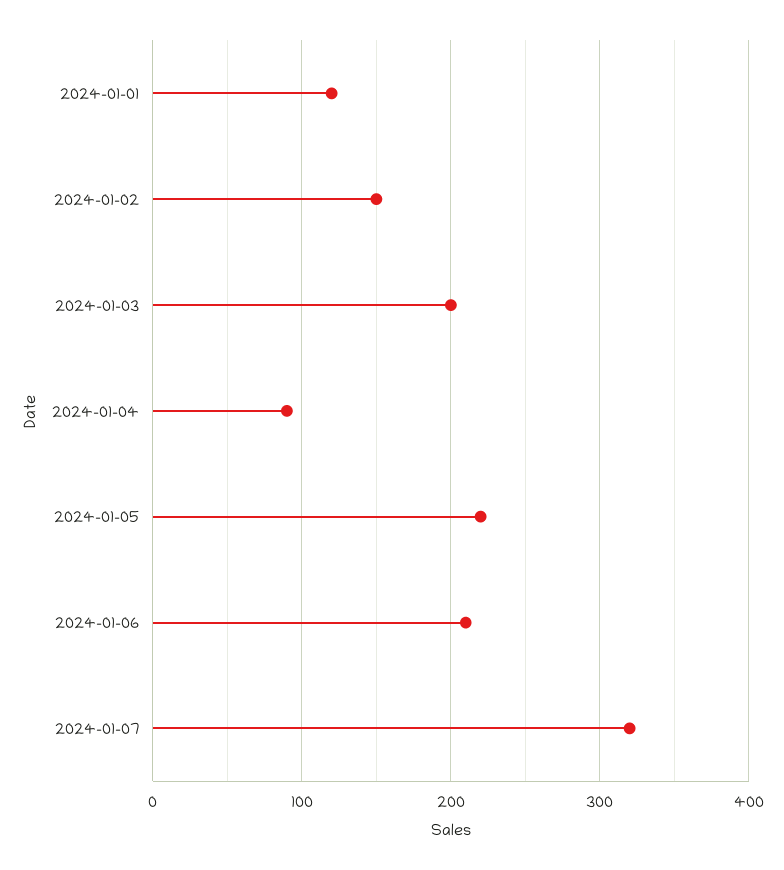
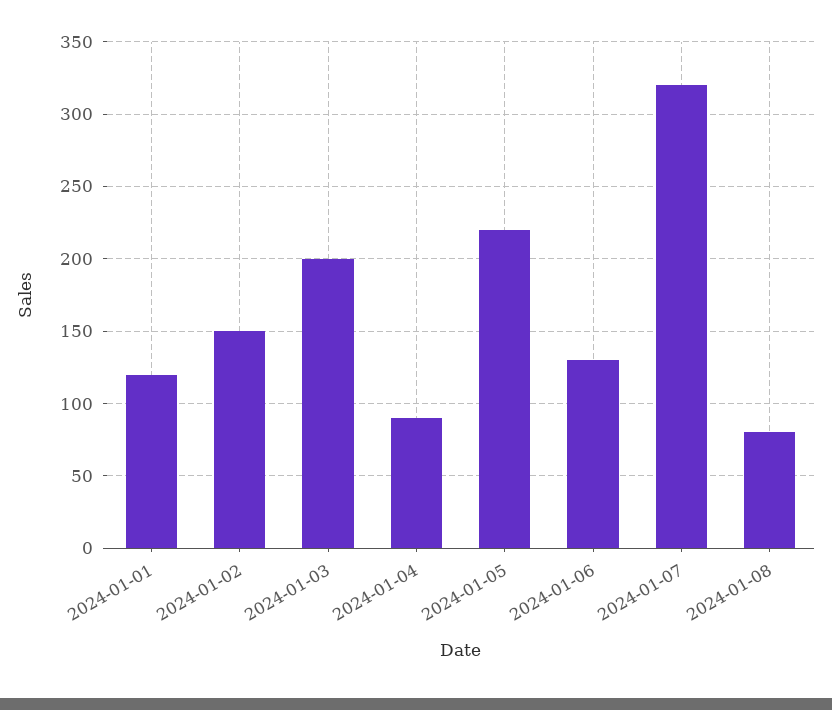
2024-01-06: 210 -> 130
2024-01-08: none -> 80

